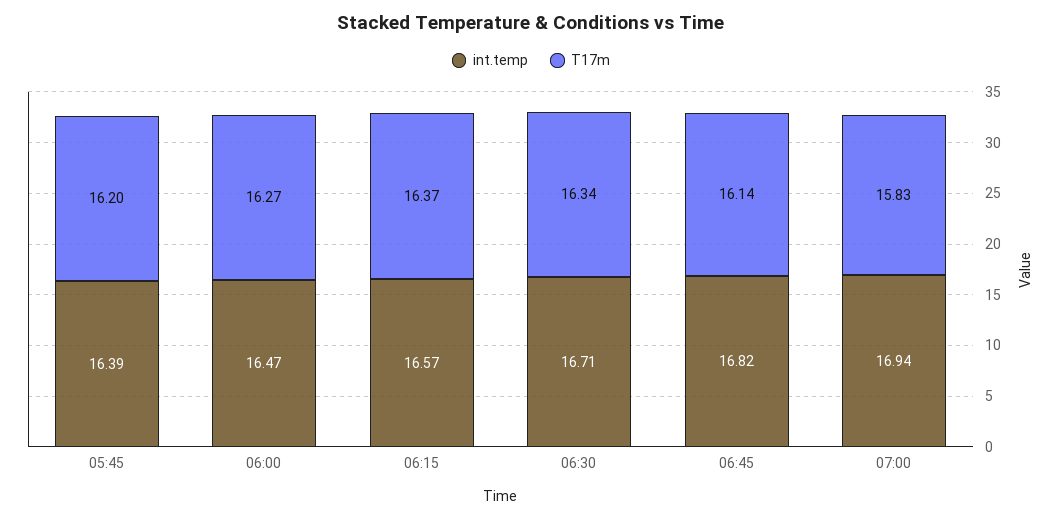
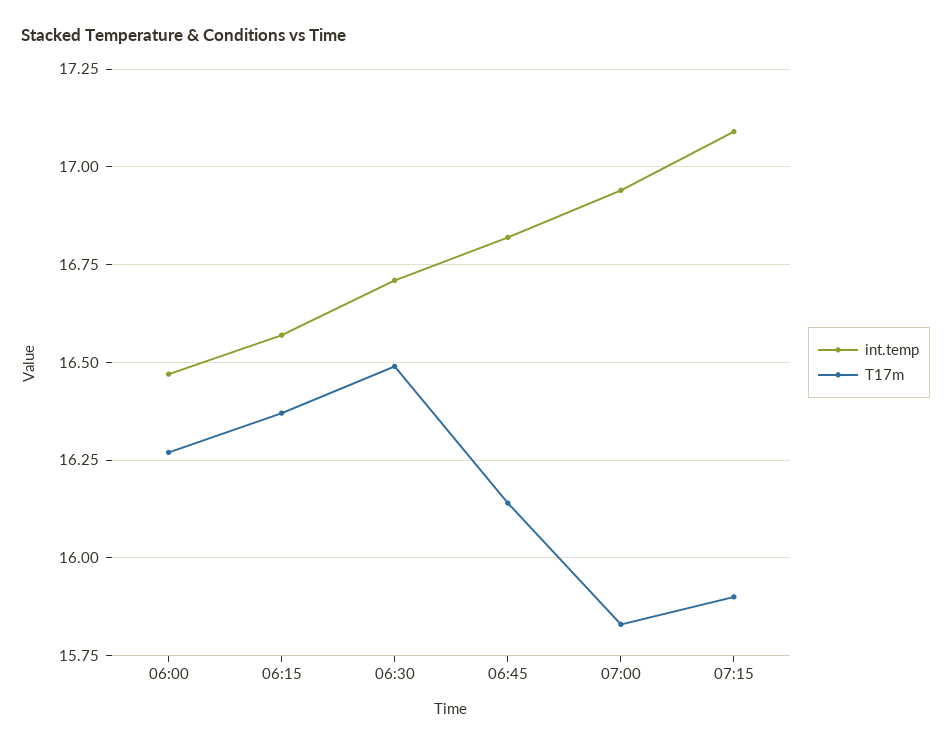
int.temp, 05:45: 16.39 -> none
T17m, 05:45: 16.2 -> none
T17m, 06:30: 16.34 -> 16.5
int.temp, 07:15: none -> 17.1
T17m, 07:15: none -> 15.9

